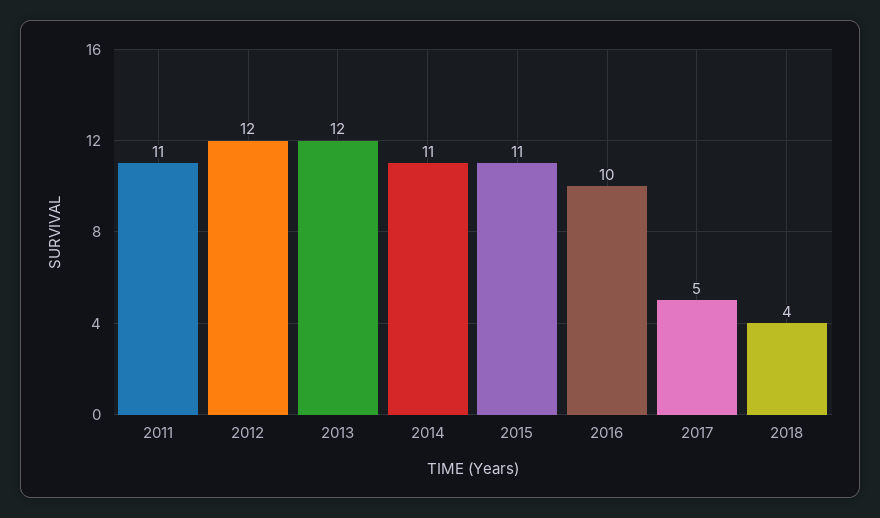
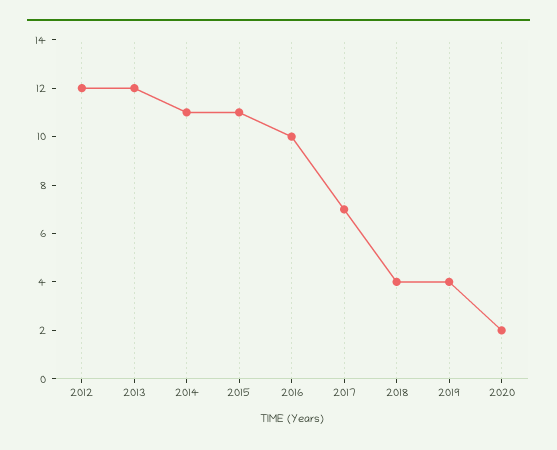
2011: 11 -> none
2017: 5 -> 7
2019: none -> 4
2020: none -> 2

